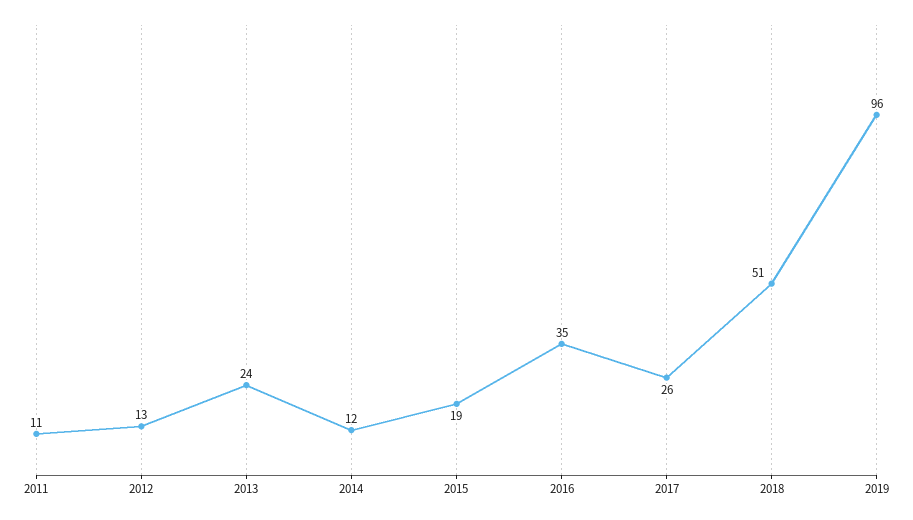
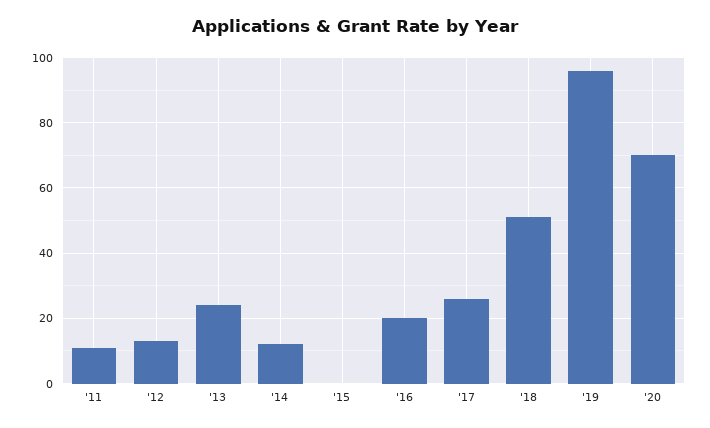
2015: 19 -> 0
2016: 35 -> 20
'20: none -> 70

